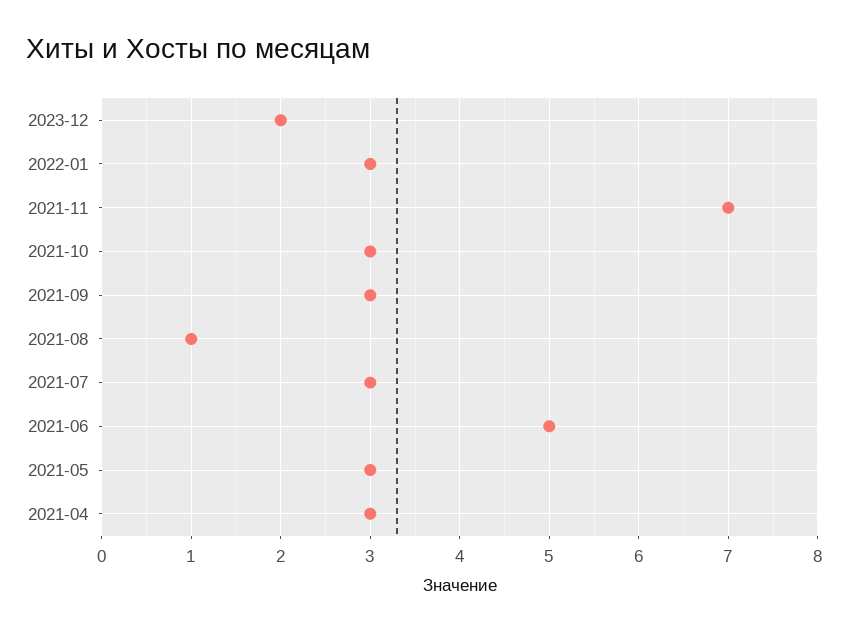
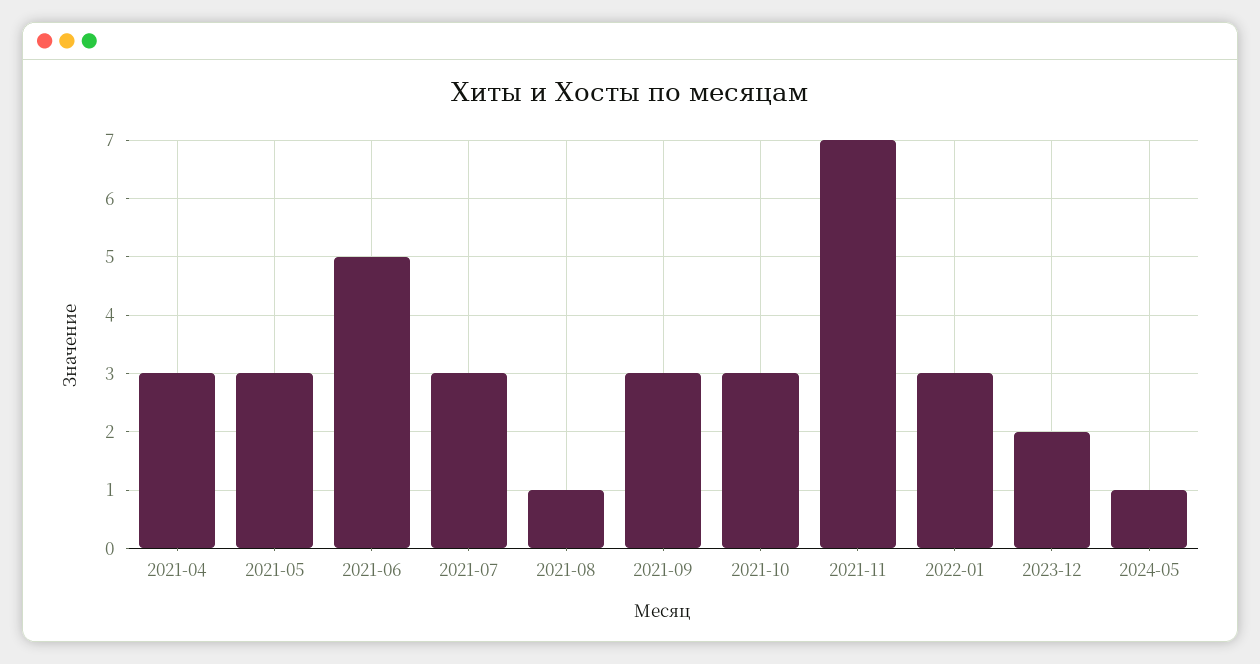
2024-05: none -> 1

